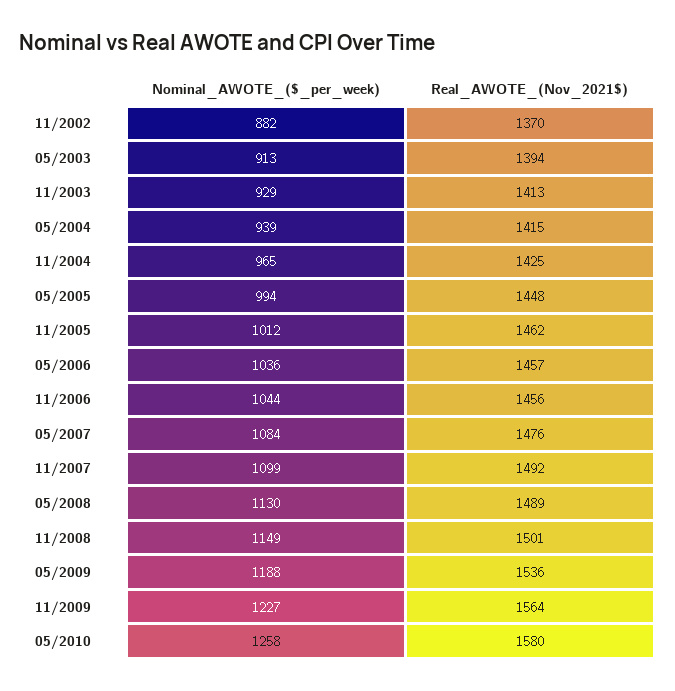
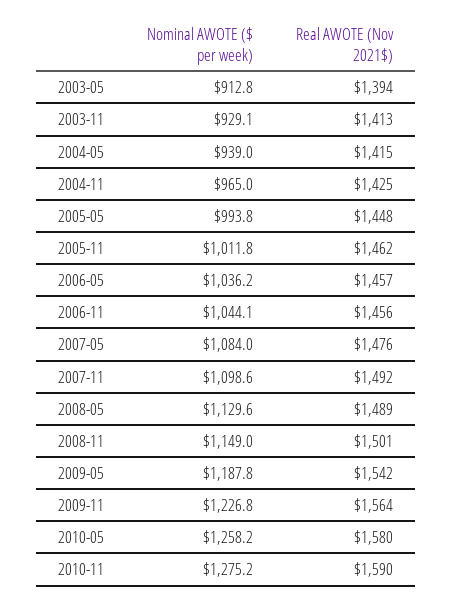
Nominal_AWOTE_($_per_week), 11/2002: 882 -> none
Real_AWOTE_(Nov_2021$), 11/2002: 1370 -> none
Real_AWOTE_(Nov_2021$), 05/2009: 1536 -> 1542
Nominal_AWOTE_($_per_week), 2010-11: none -> 1275.2
Real_AWOTE_(Nov_2021$), 2010-11: none -> 1590

